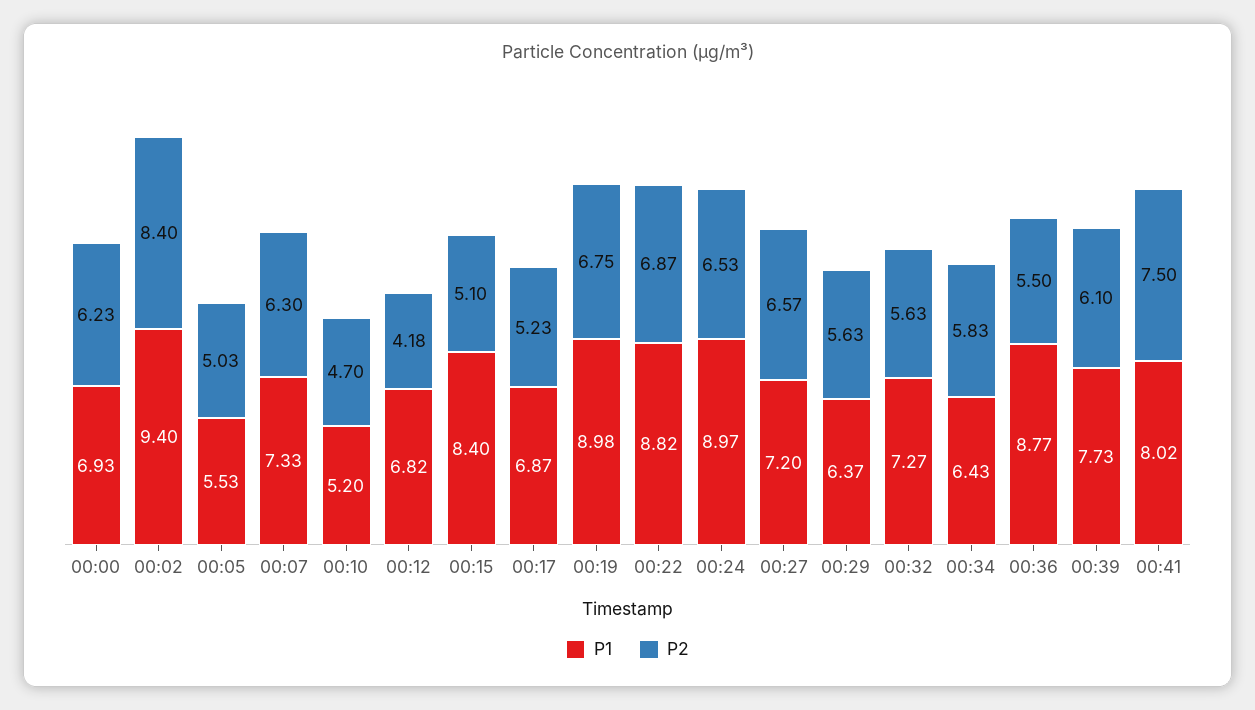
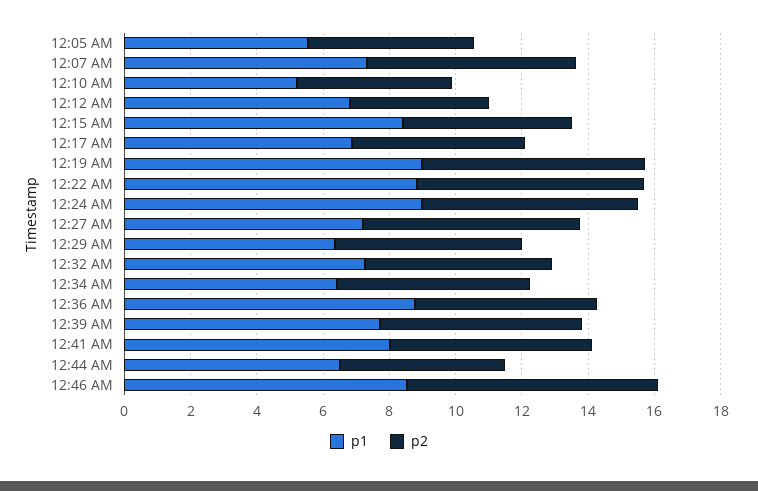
P1, 00:00: 6.93 -> none
P2, 00:00: 6.23 -> none
P1, 00:02: 9.4 -> none
P2, 00:02: 8.4 -> none
P2, 00:41: 7.5 -> 6
P1, 12:44 AM: none -> 6.5
P2, 12:44 AM: none -> 5
P1, 12:46 AM: none -> 8.5
P2, 12:46 AM: none -> 7.5

